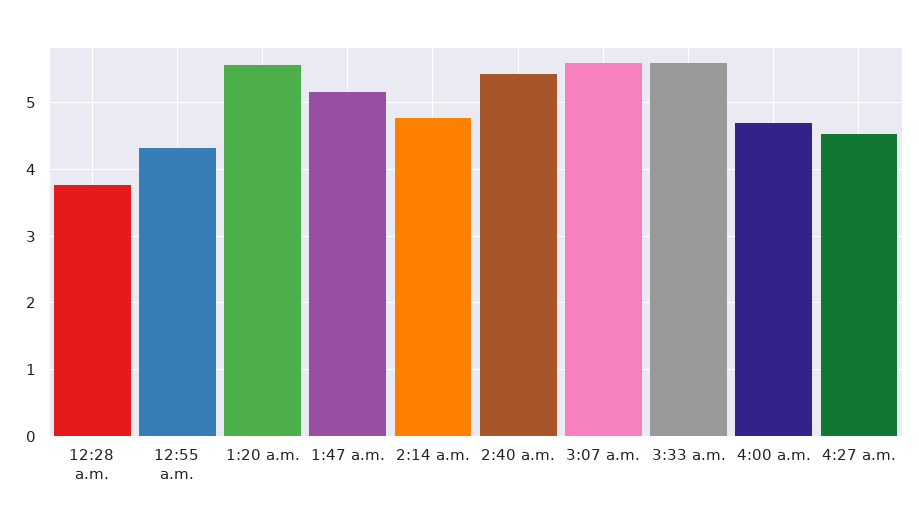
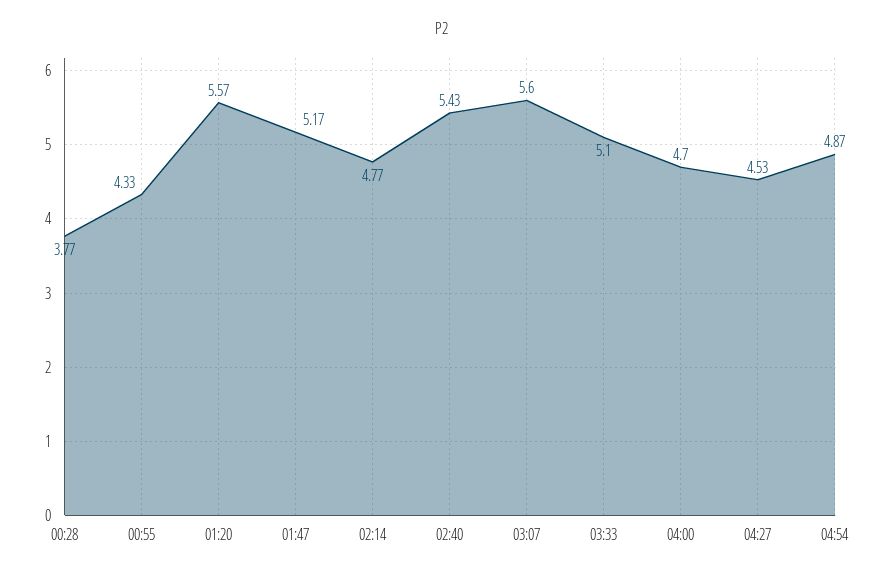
3:33 a.m.: 5.6 -> 5.1
04:54: none -> 4.87

